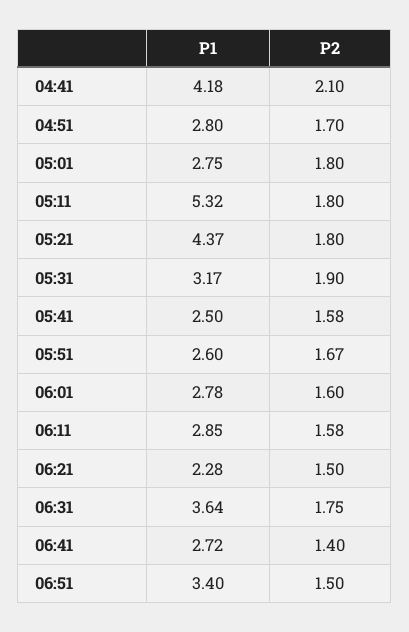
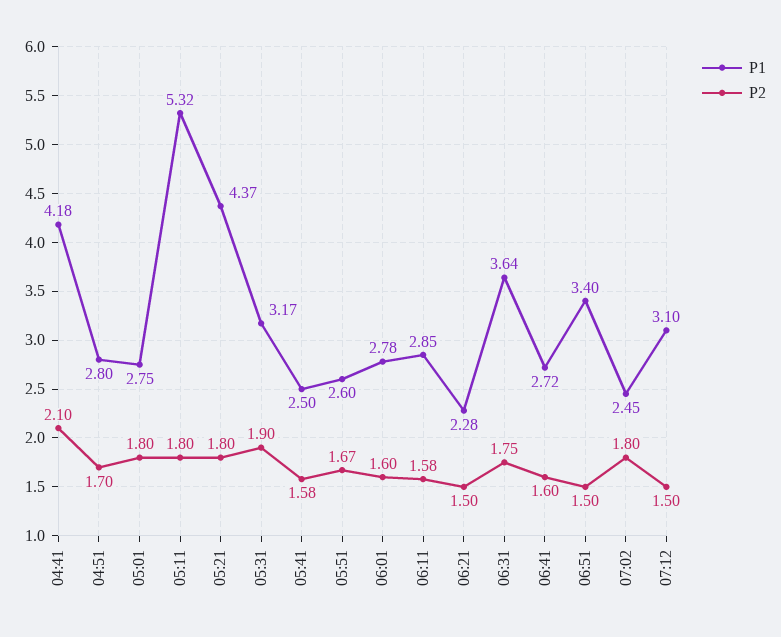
P2, 06:41: 1.4 -> 1.6
P1, 07:02: none -> 2.45
P2, 07:02: none -> 1.8
P1, 07:12: none -> 3.1
P2, 07:12: none -> 1.5

